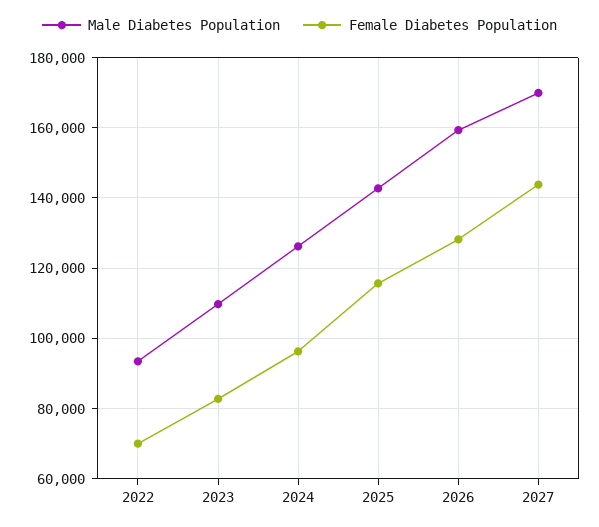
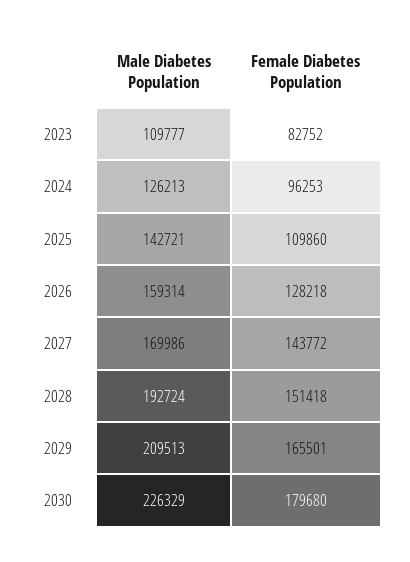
Male Diabetes Population, 2022: 94000 -> none
Female Diabetes Population, 2022: 70000 -> none
Female Diabetes Population, 2025: 116000 -> 109860
Male Diabetes Population, 2028: none -> 192724
Female Diabetes Population, 2028: none -> 151418
Male Diabetes Population, 2029: none -> 209513
Female Diabetes Population, 2029: none -> 165501
Male Diabetes Population, 2030: none -> 226329
Female Diabetes Population, 2030: none -> 179680

